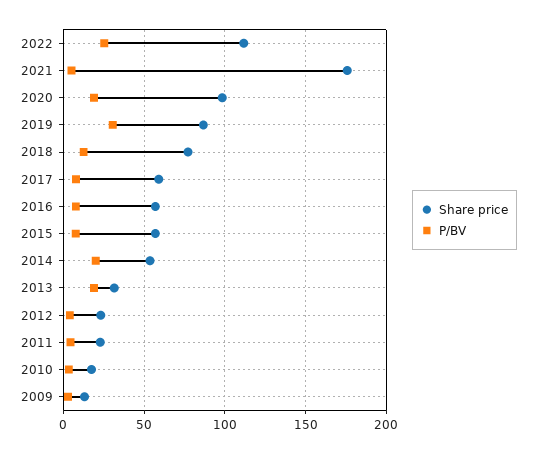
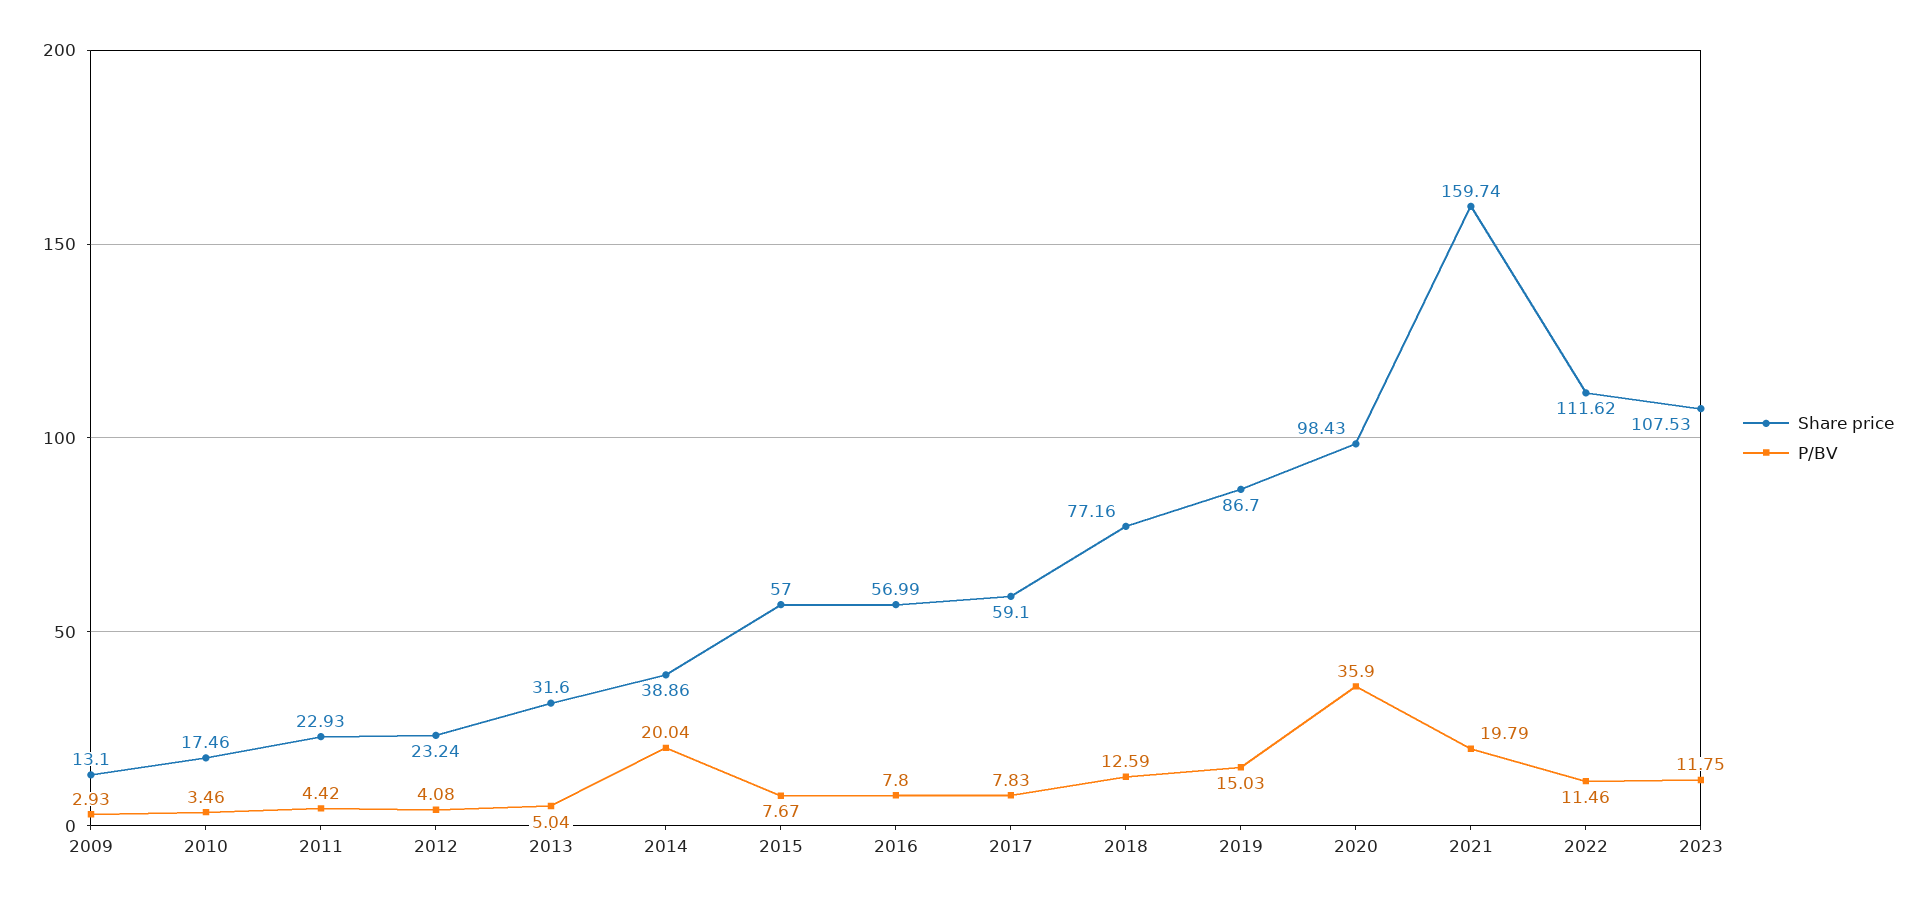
P/BV, 2022: 25 -> 11.46
Share price, 2021: 175 -> 159.74
P/BV, 2021: 5 -> 19.79
P/BV, 2020: 20 -> 35.9
P/BV, 2019: 30 -> 15.03
Share price, 2014: 55 -> 38.86
P/BV, 2013: 20 -> 5.04
Share price, 2023: none -> 107.53
P/BV, 2023: none -> 11.75

